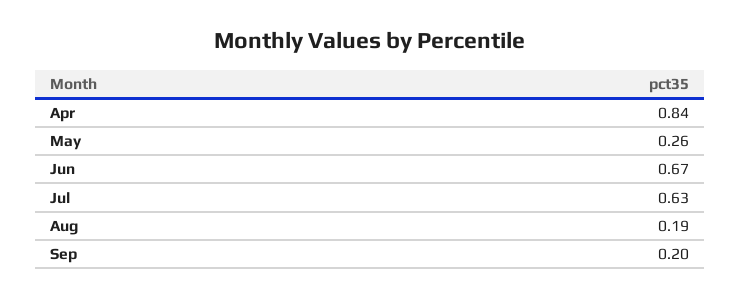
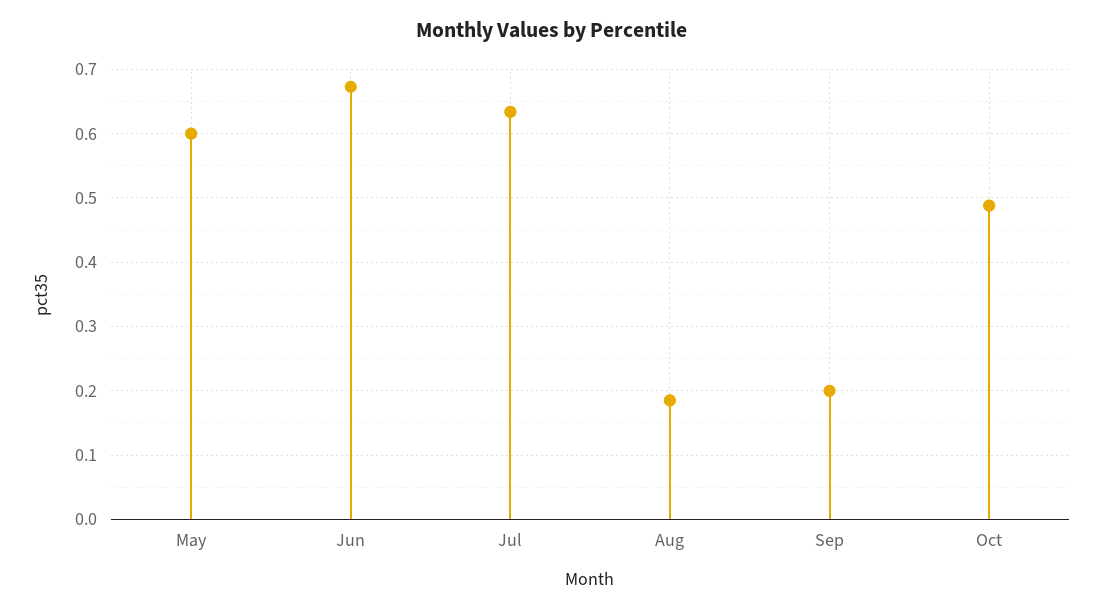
Apr: 0.84 -> none
May: 0.26 -> 0.6
Oct: none -> 0.49

